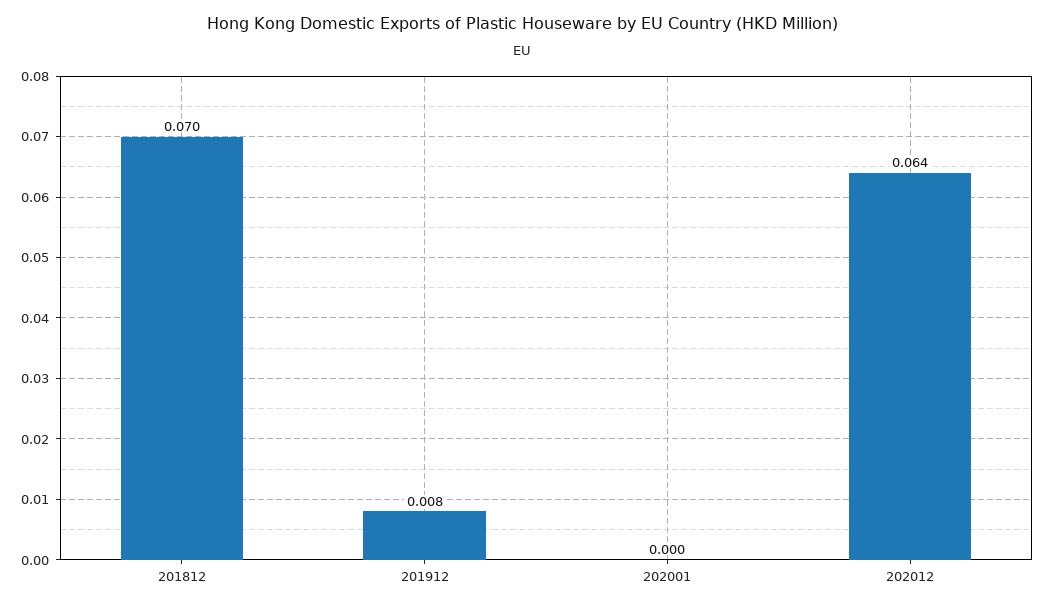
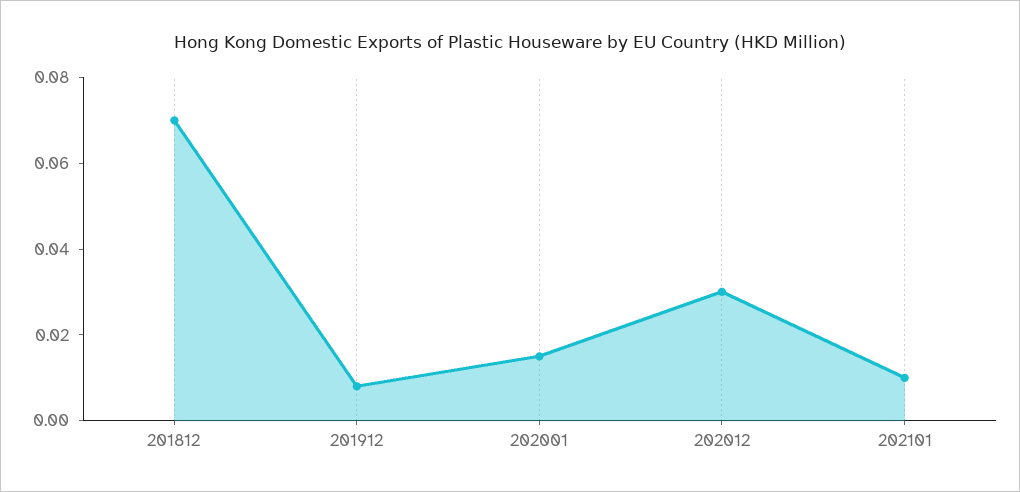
202001: 0 -> 0.015
202012: 0.064 -> 0.03
202101: none -> 0.01

